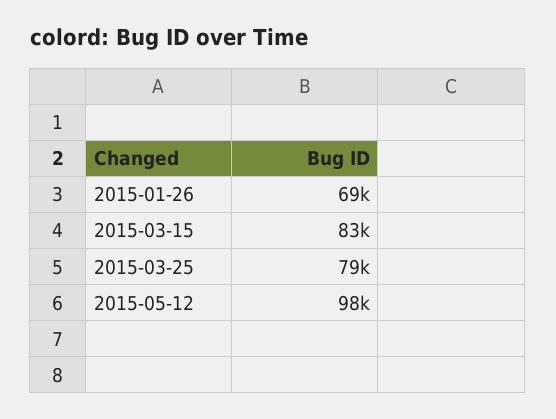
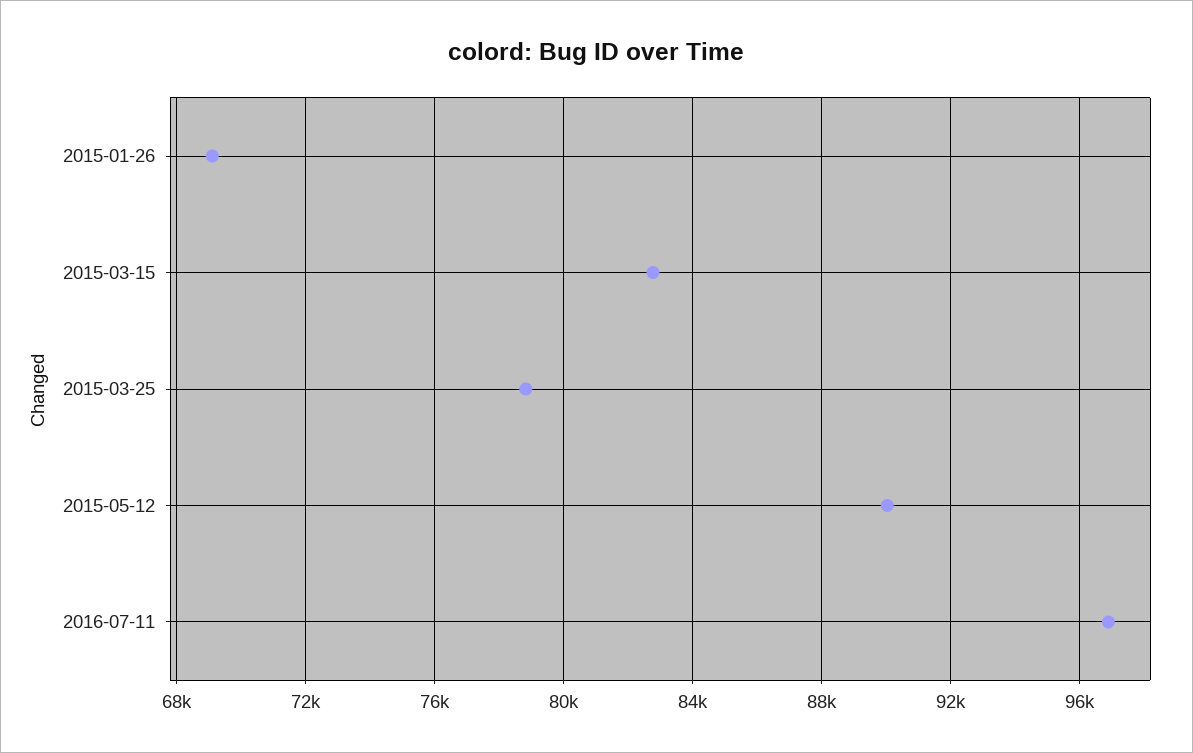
2015-05-12: 98000 -> 90000
2016-07-11: none -> 97000

